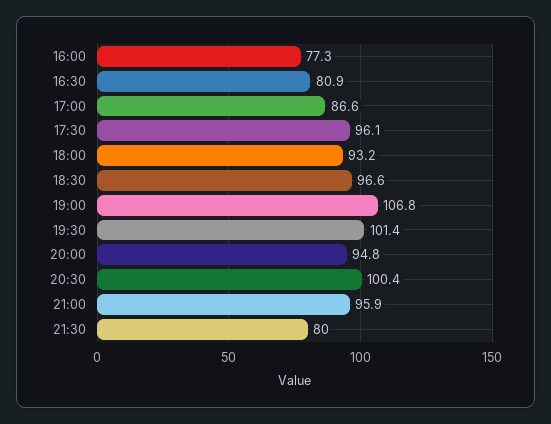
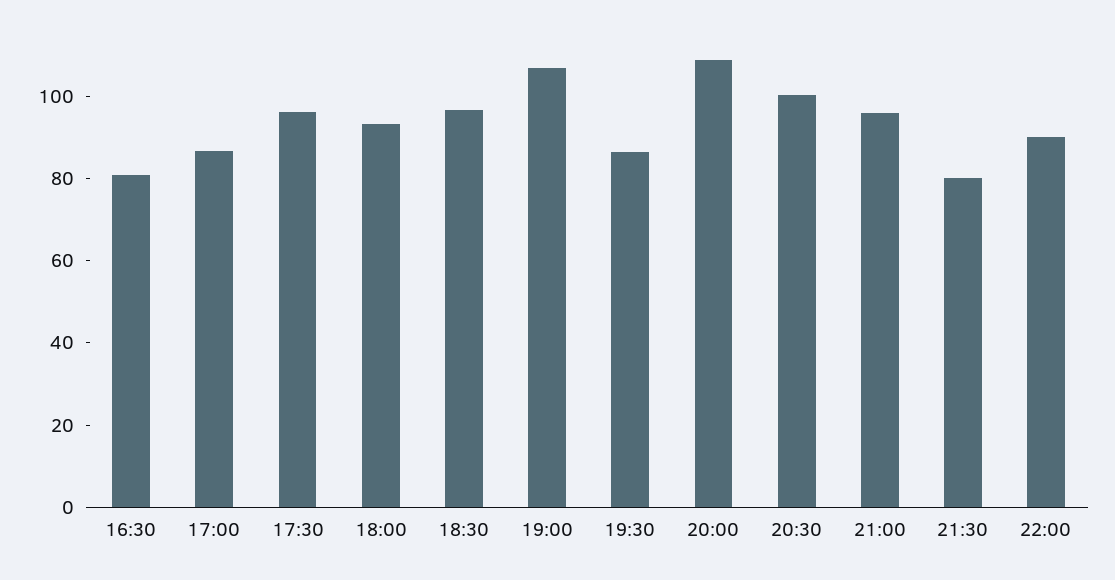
16:00: 77.3 -> none
19:30: 101.4 -> 85
20:00: 94.8 -> 110
22:00: none -> 90

